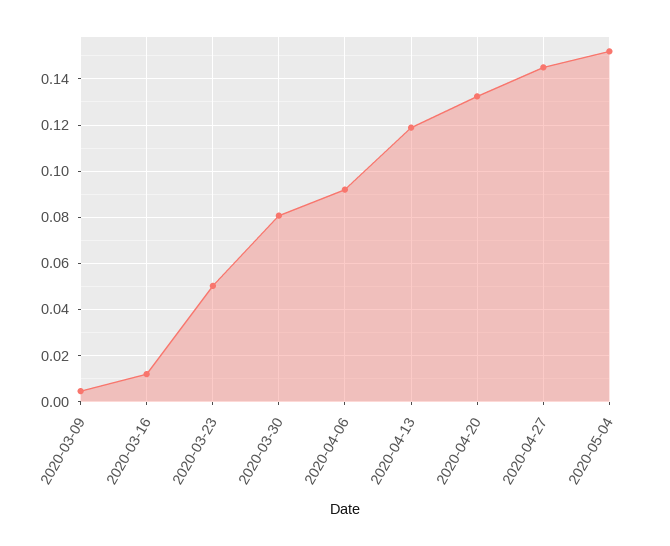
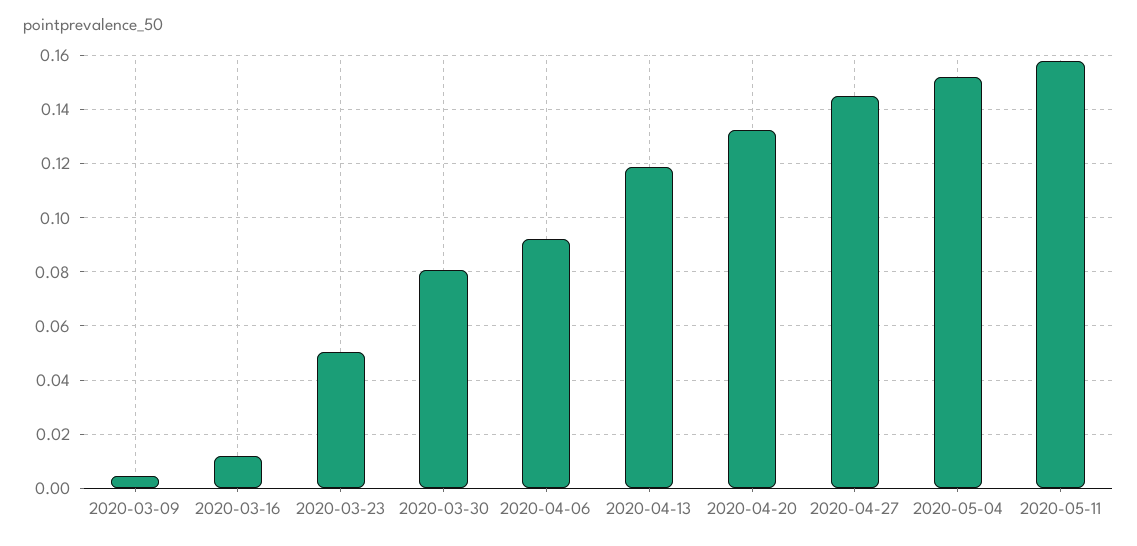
2020-05-11: none -> 0.1575

